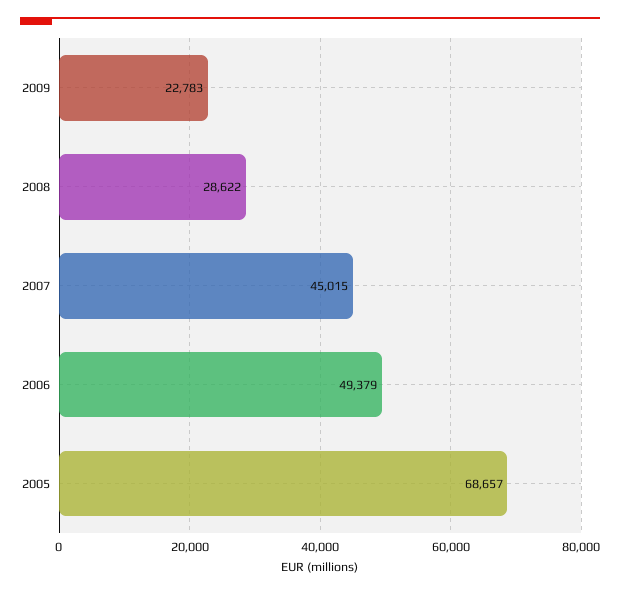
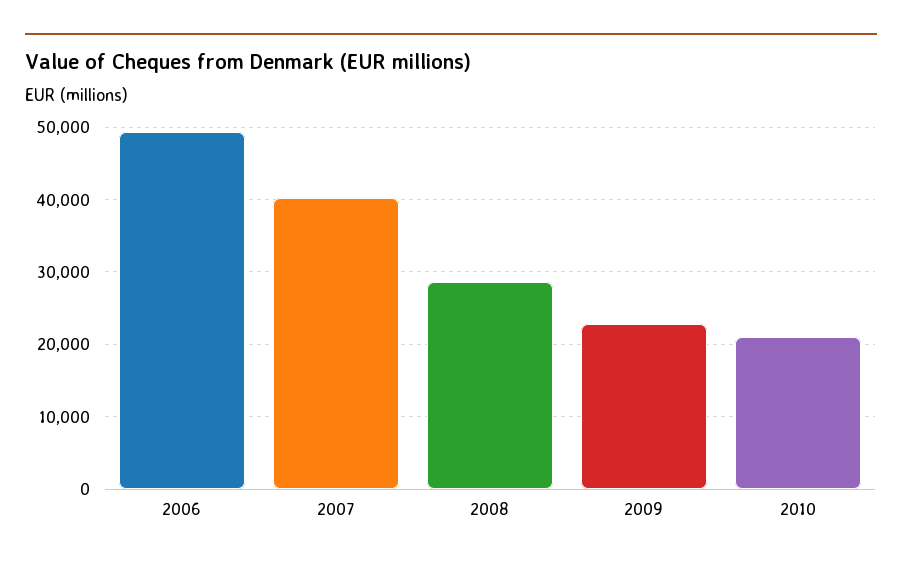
2007: 45015 -> 40000
2005: 68657 -> none
2010: none -> 21000

